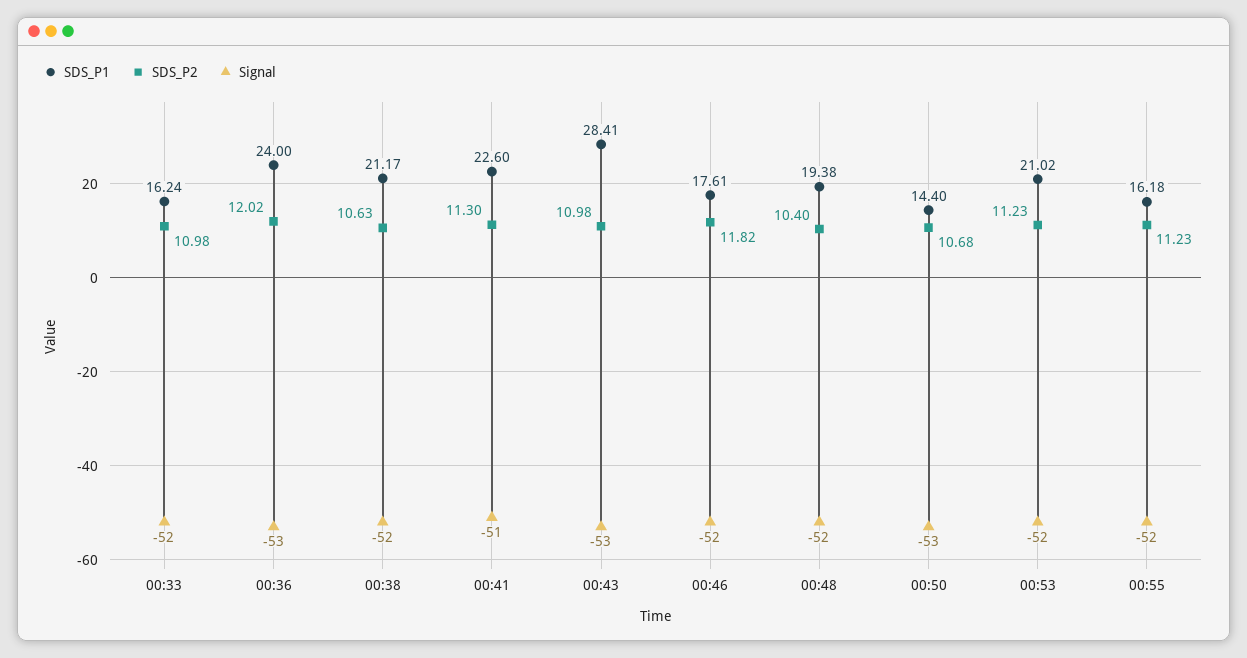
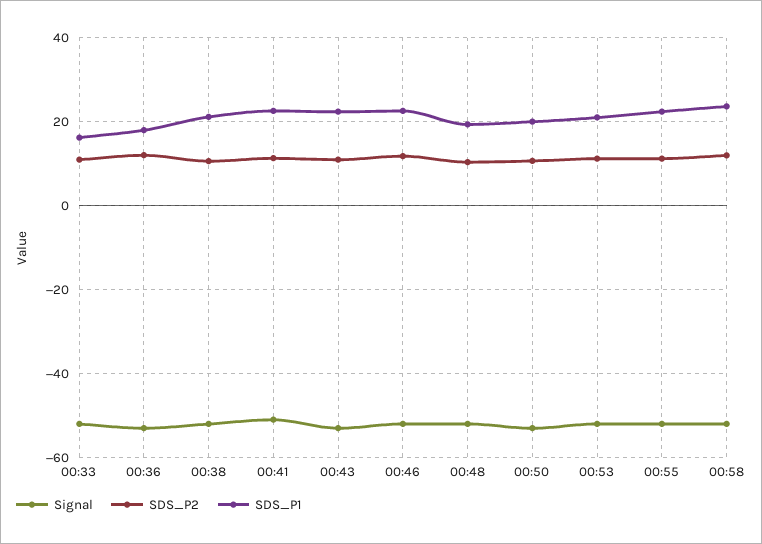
SDS_P1, 00:36: 24 -> 18
SDS_P1, 00:43: 28.41 -> 22
SDS_P1, 00:46: 17.61 -> 22
SDS_P1, 00:50: 14.4 -> 20
SDS_P1, 00:55: 16.18 -> 22
Signal, 00:58: none -> -52
SDS_P2, 00:58: none -> 12
SDS_P1, 00:58: none -> 24

